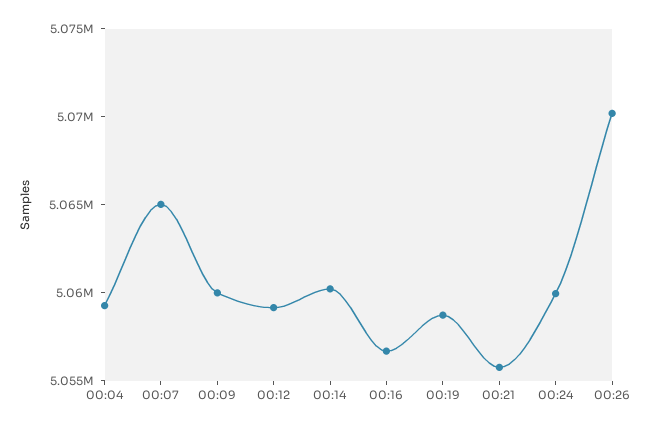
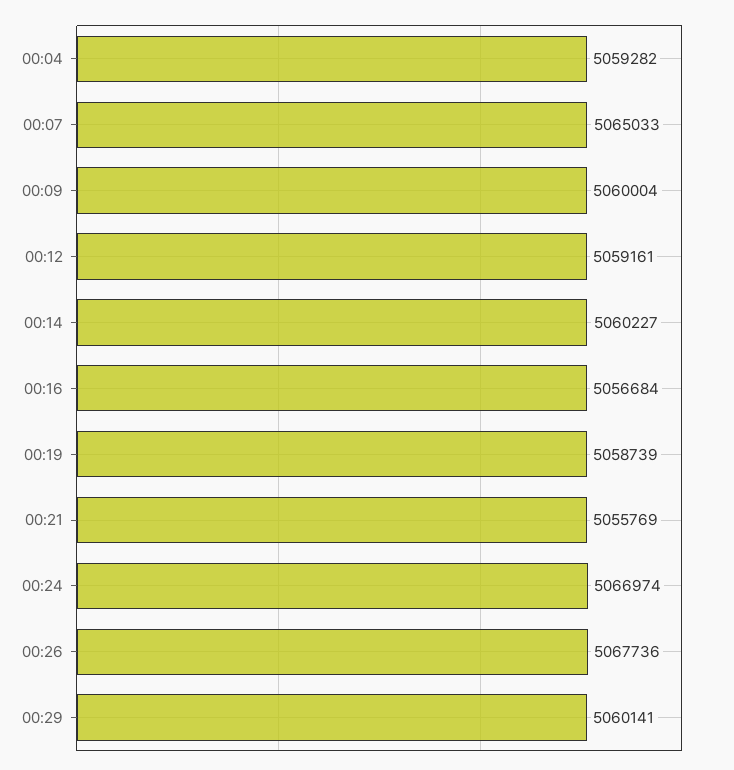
00:24: 5060000 -> 5066974
00:26: 5070000 -> 5067736
00:29: none -> 5060141

